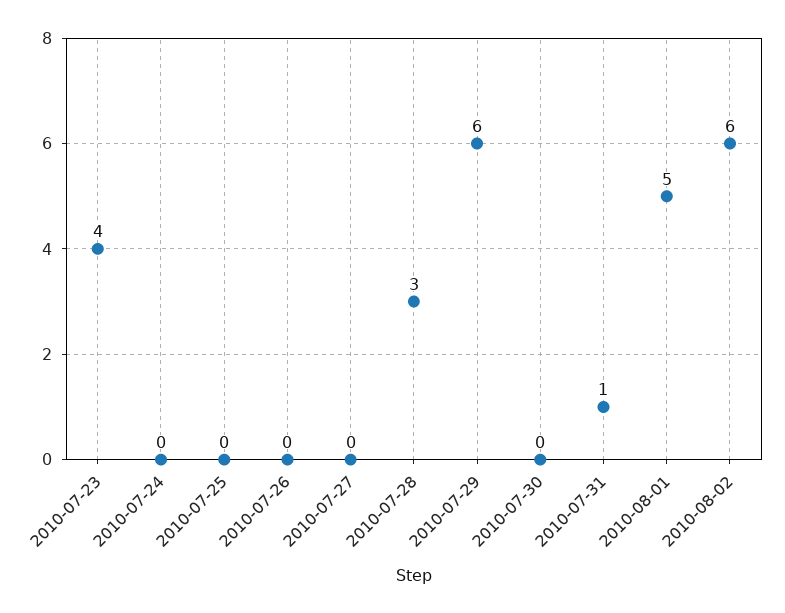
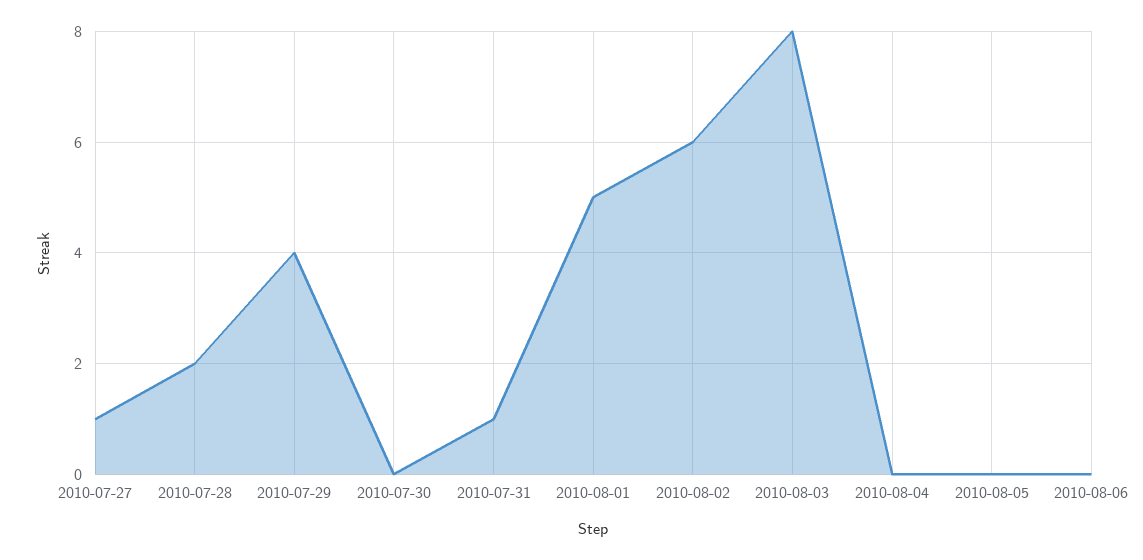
2010-07-23: 4 -> none
2010-07-24: 0 -> none
2010-07-25: 0 -> none
2010-07-26: 0 -> none
2010-07-27: 0 -> 1
2010-07-28: 3 -> 2
2010-07-29: 6 -> 4
2010-08-03: none -> 8
2010-08-04: none -> 0
2010-08-05: none -> 0
2010-08-06: none -> 0

